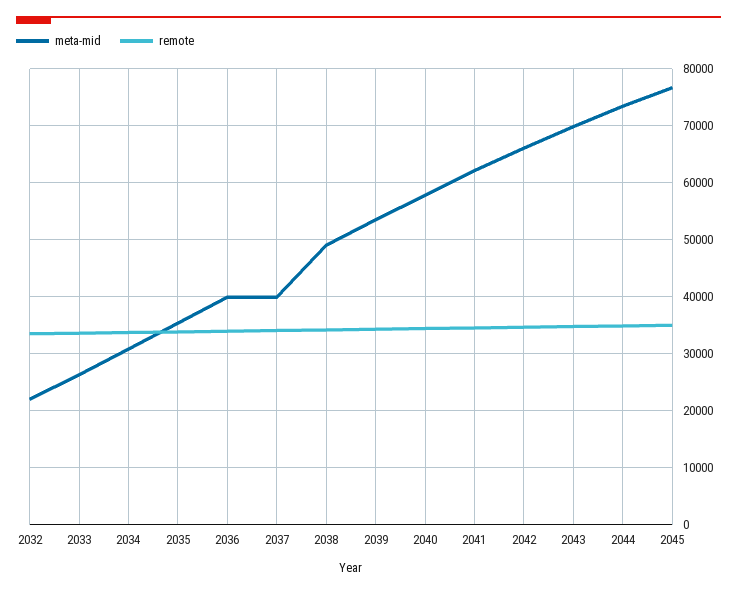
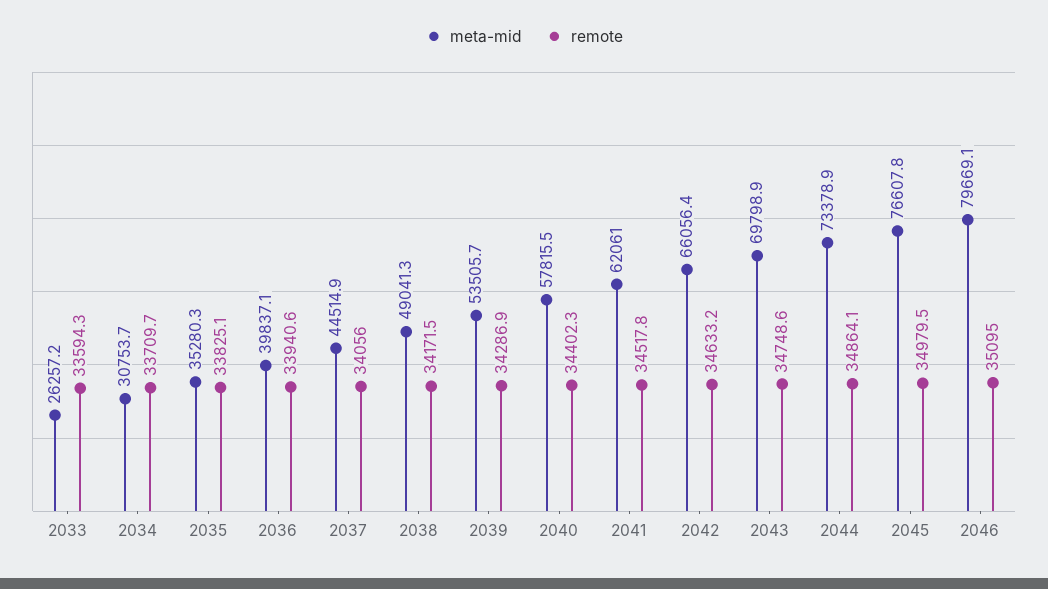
meta-mid, 2032: 22000 -> none
remote, 2032: 34000 -> none
meta-mid, 2037: 40000 -> 44514.9
meta-mid, 2046: none -> 79669.1
remote, 2046: none -> 35095

